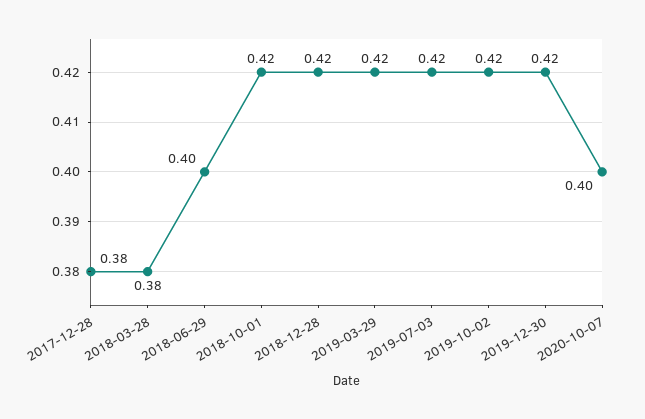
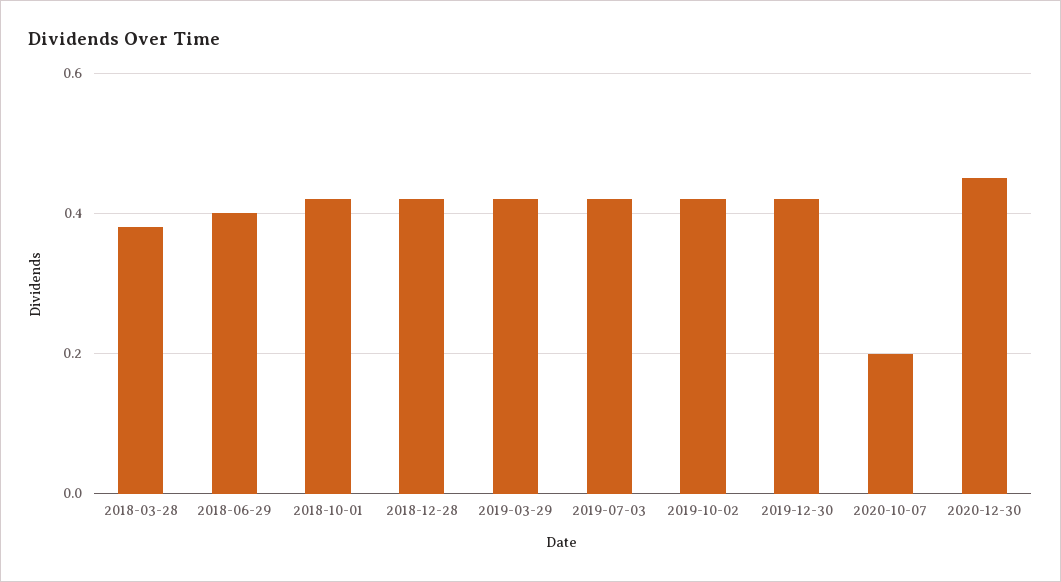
2017-12-28: 0.38 -> none
2020-10-07: 0.4 -> 0.2
2020-12-30: none -> 0.45

